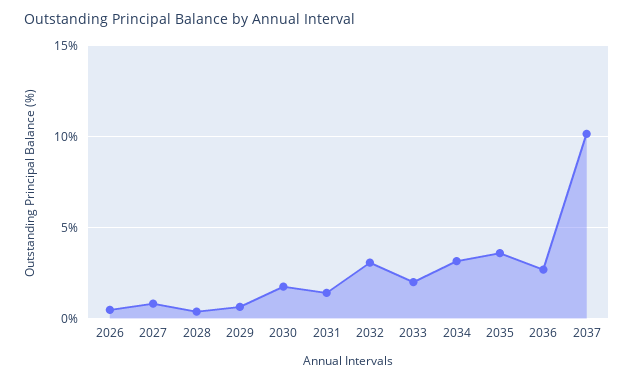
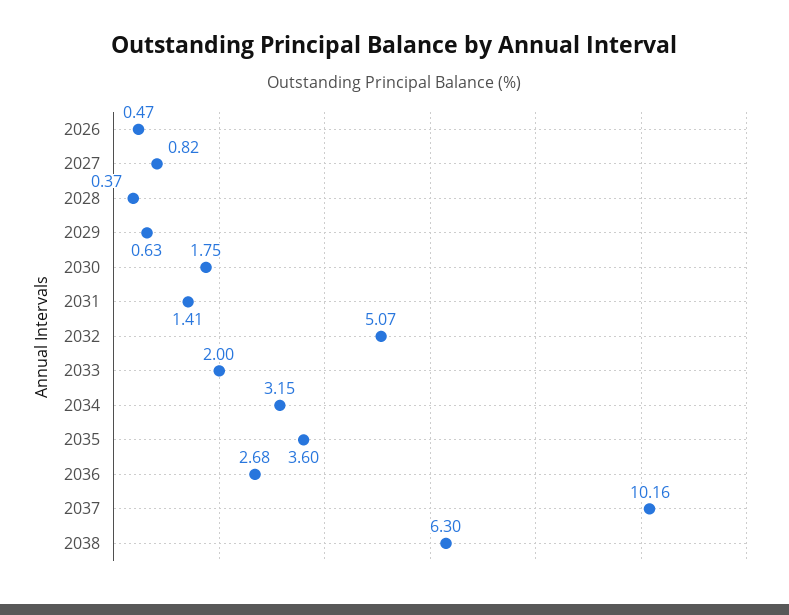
2032: 3 -> 5.07
2038: none -> 6.3

